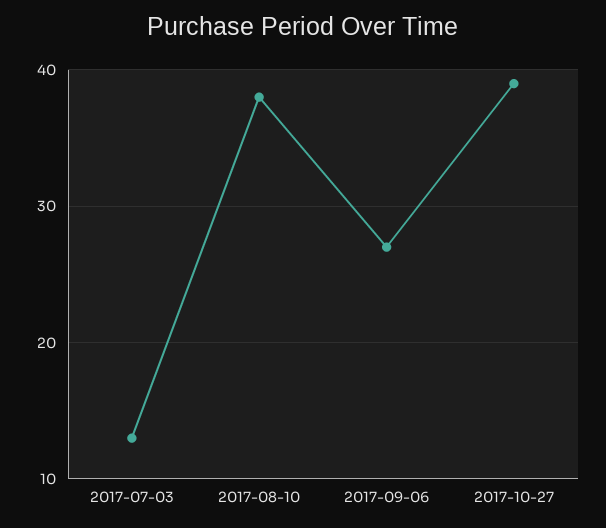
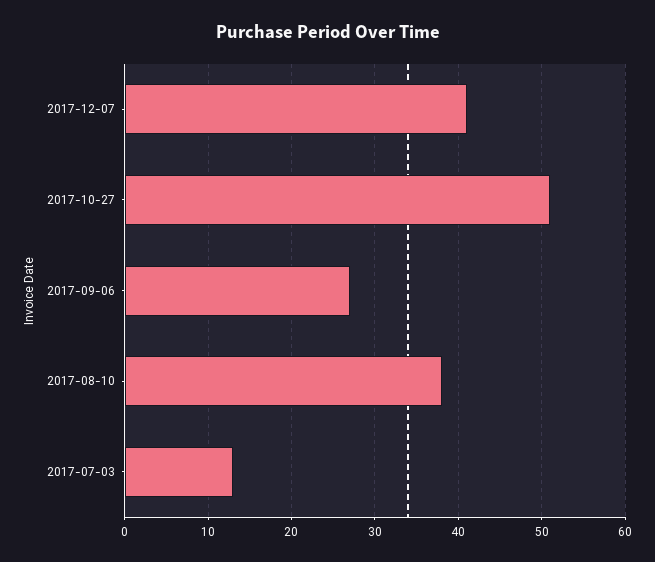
2017-10-27: 39 -> 51
2017-12-07: none -> 41

